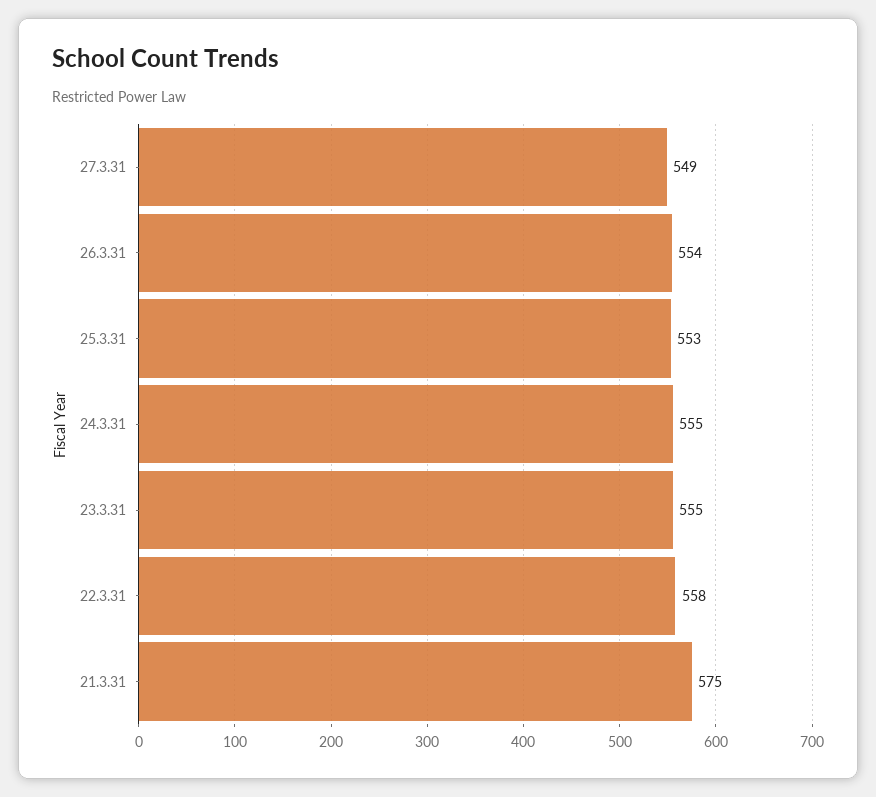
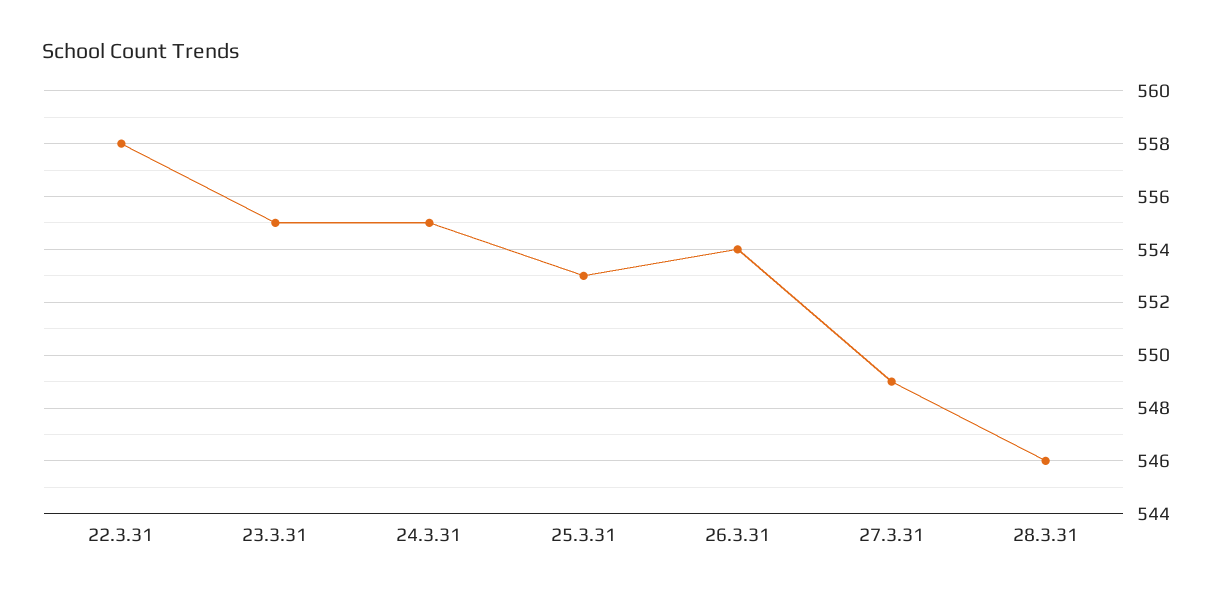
21.3.31: 575 -> none
28.3.31: none -> 546

